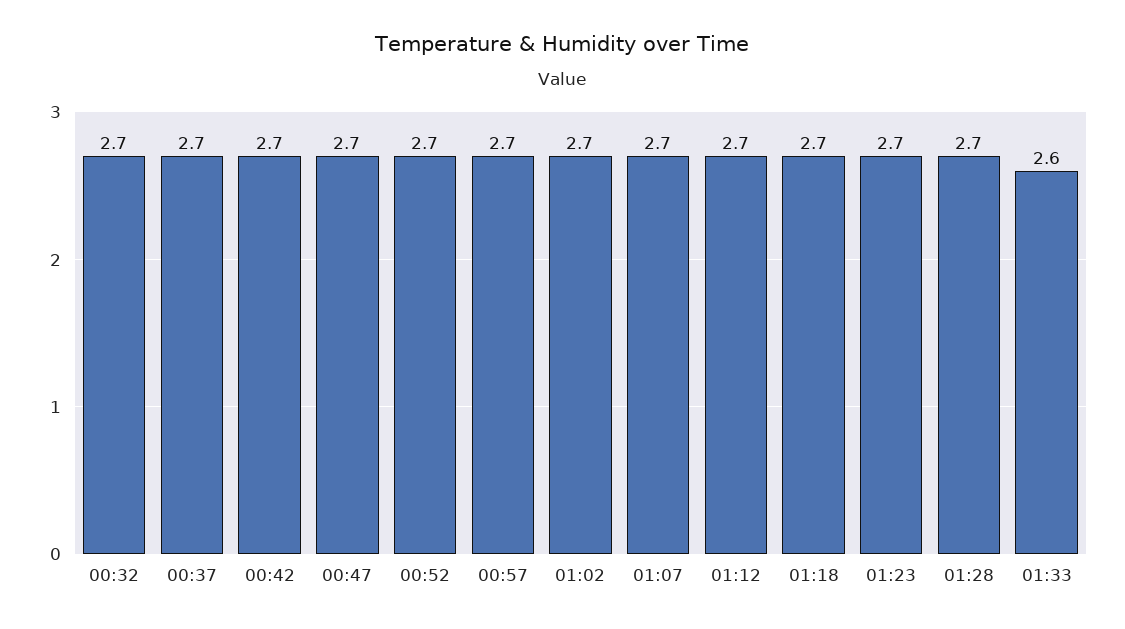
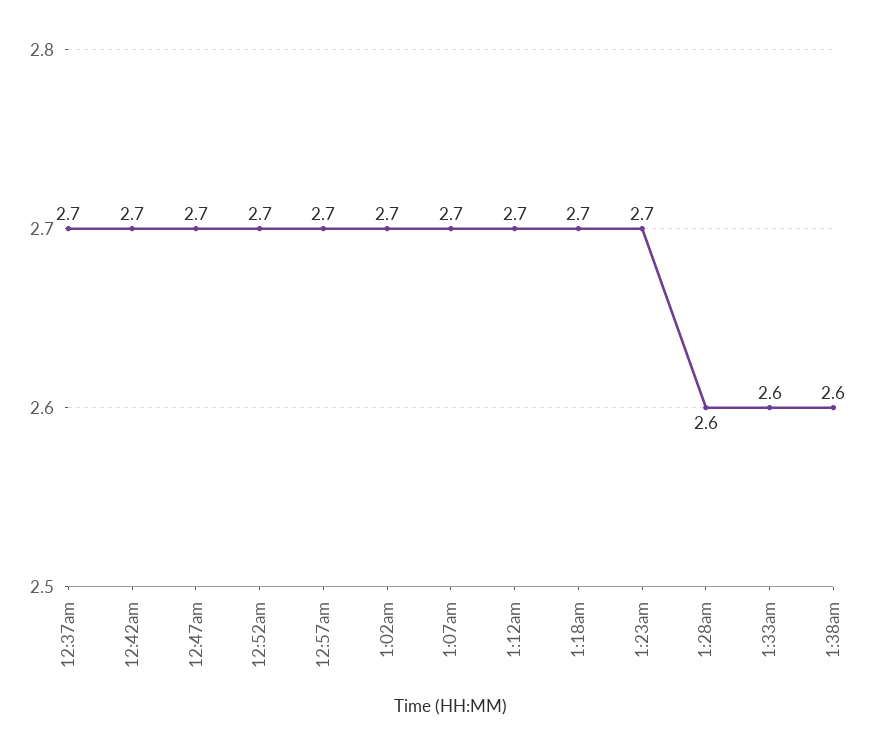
00:32: 2.7 -> none
01:28: 2.7 -> 2.6
1:38am: none -> 2.6

